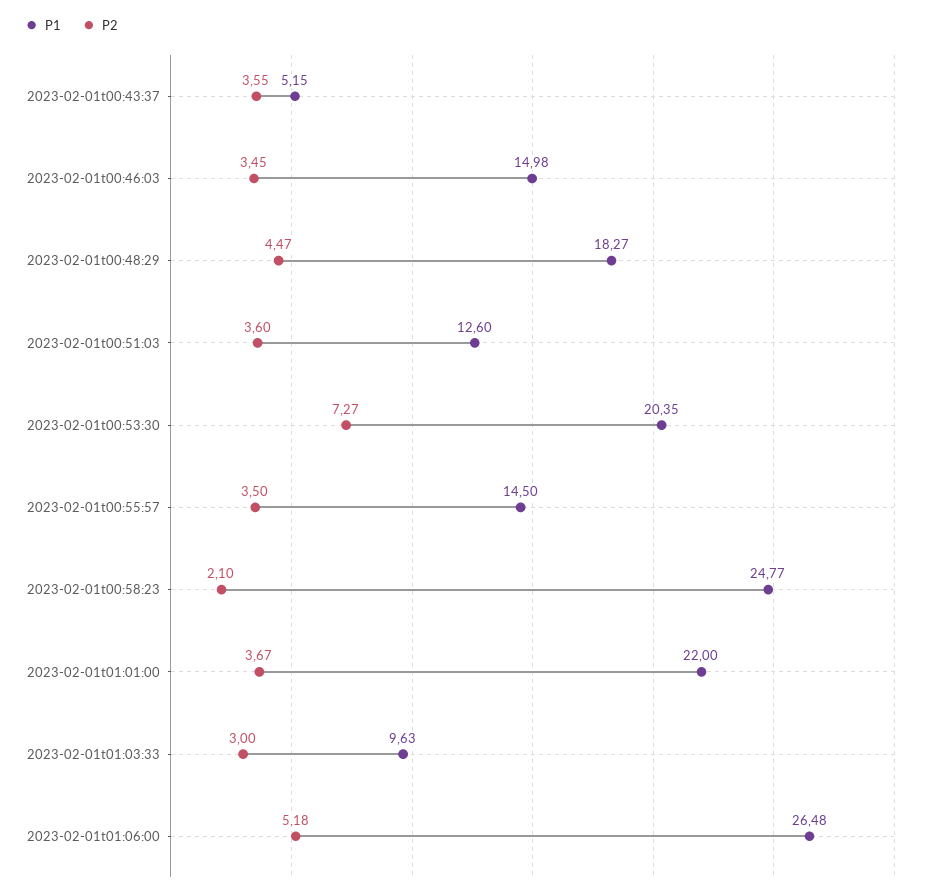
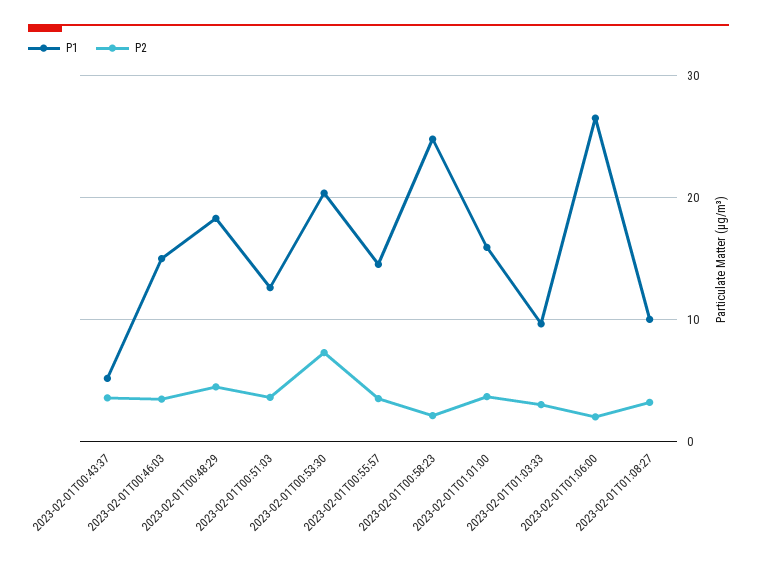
P1, 2023-02-01t01:01:00: 22 -> 16
P2, 2023-02-01t01:06:00: 5.18 -> 2
P1, 2023-02-01T01:08:27: none -> 10
P2, 2023-02-01T01:08:27: none -> 3

